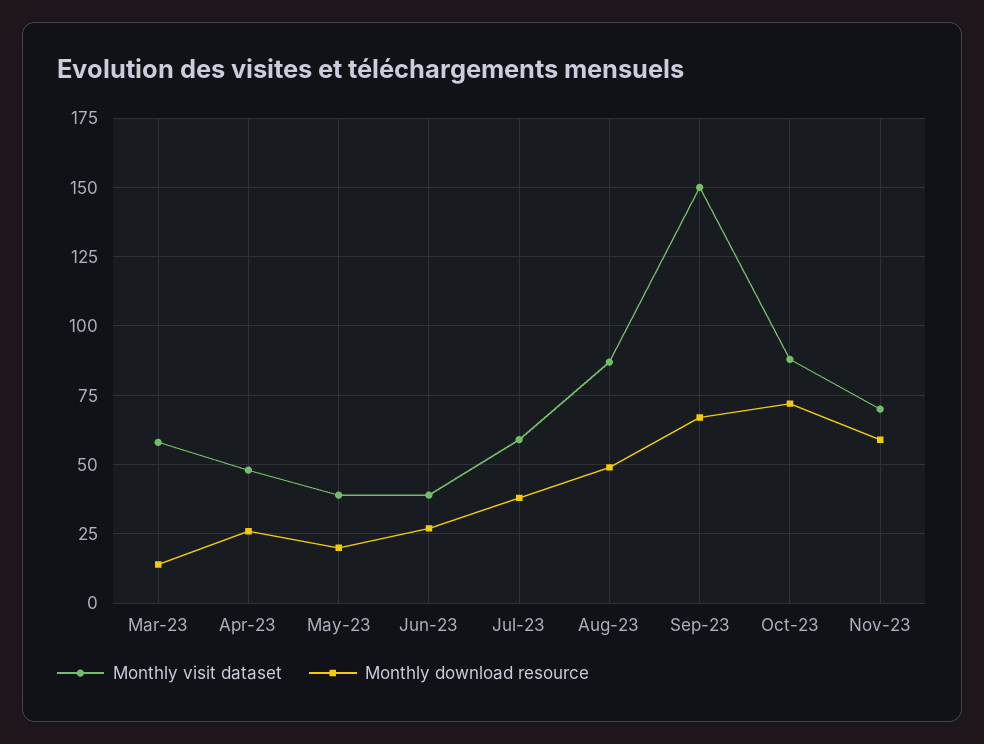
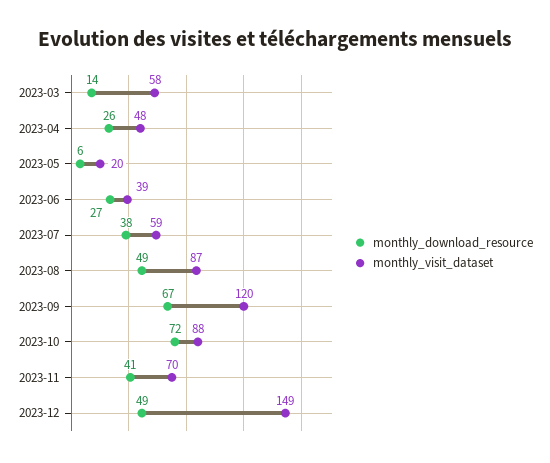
Monthly visit dataset, May-23: 40 -> 20
Monthly download resource, May-23: 20 -> 6
Monthly visit dataset, Sep-23: 150 -> 120
Monthly download resource, Nov-23: 60 -> 41
Monthly download resource, 2023-12: none -> 49
Monthly visit dataset, 2023-12: none -> 149

